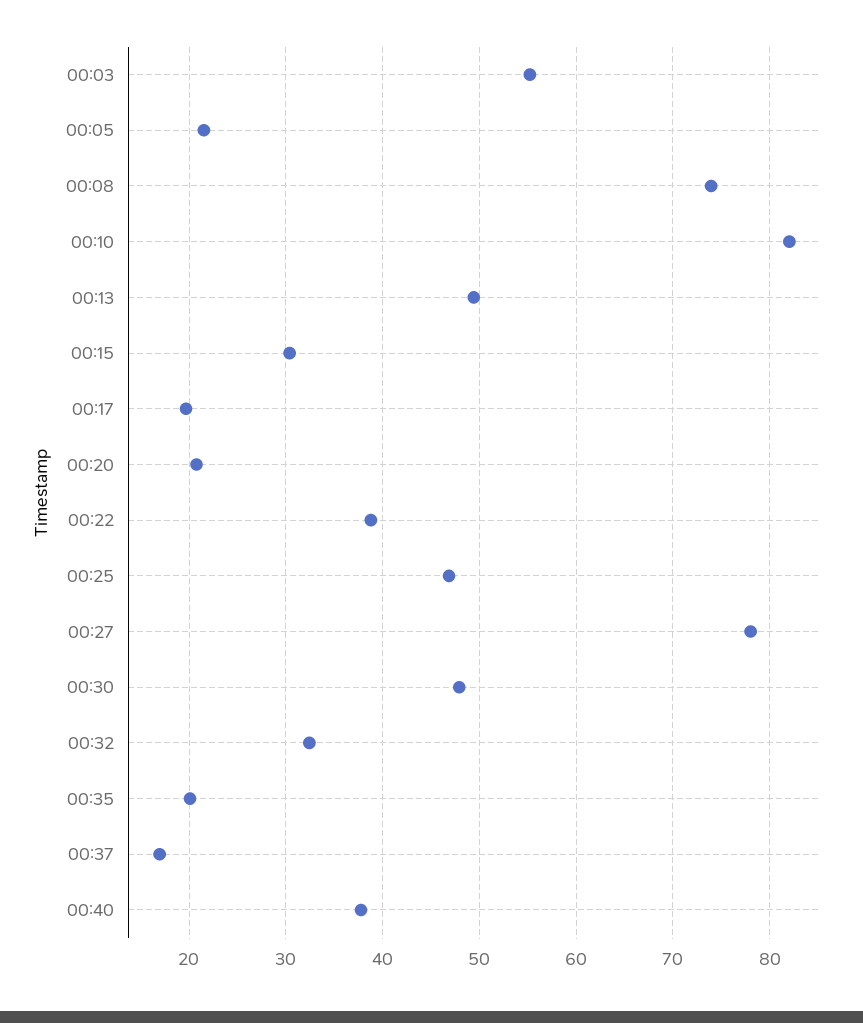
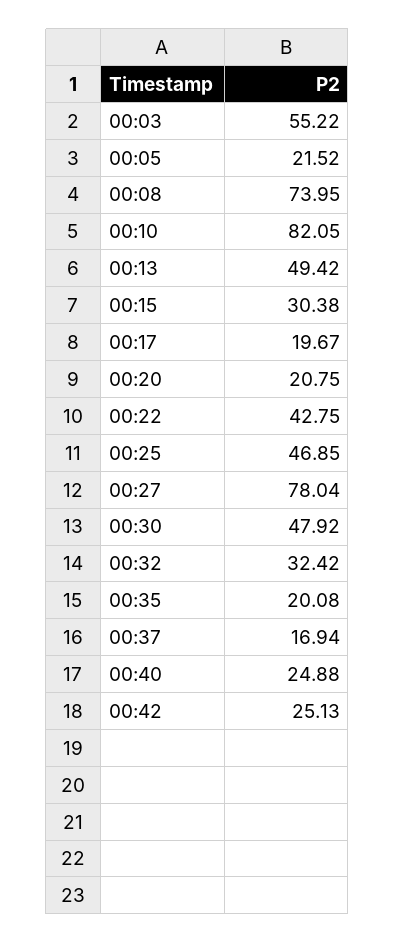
00:22: 39 -> 42.75
00:40: 38 -> 24.88
00:42: none -> 25.13

